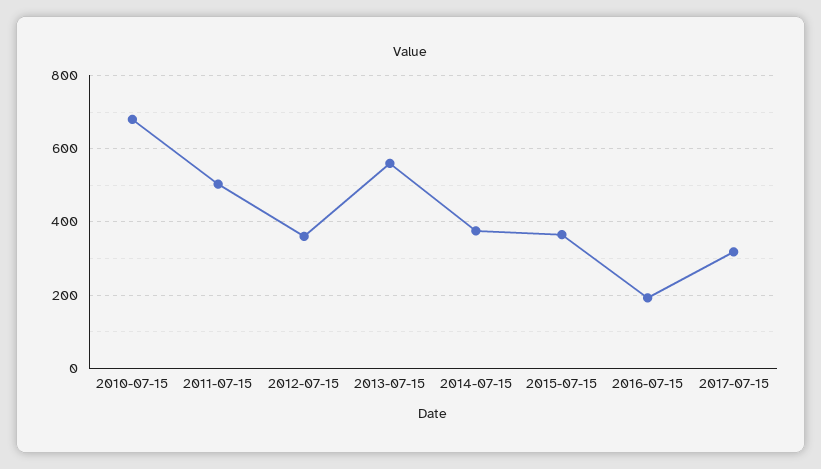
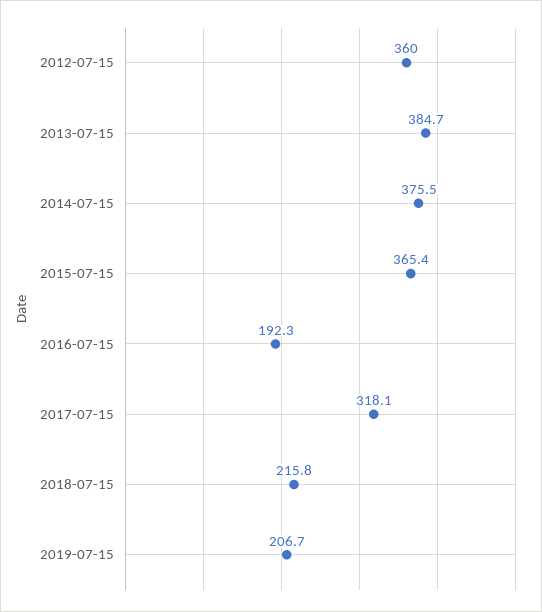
2010-07-15: 680 -> none
2011-07-15: 500 -> none
2013-07-15: 560 -> 384.7
2018-07-15: none -> 215.8
2019-07-15: none -> 206.7

